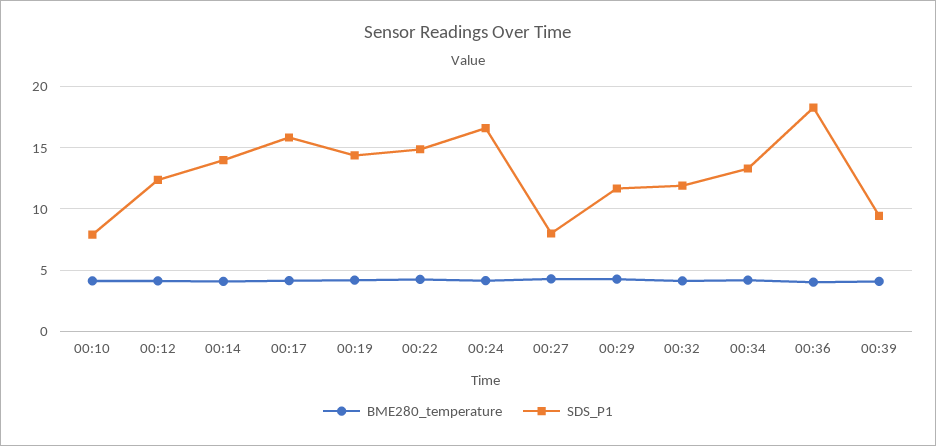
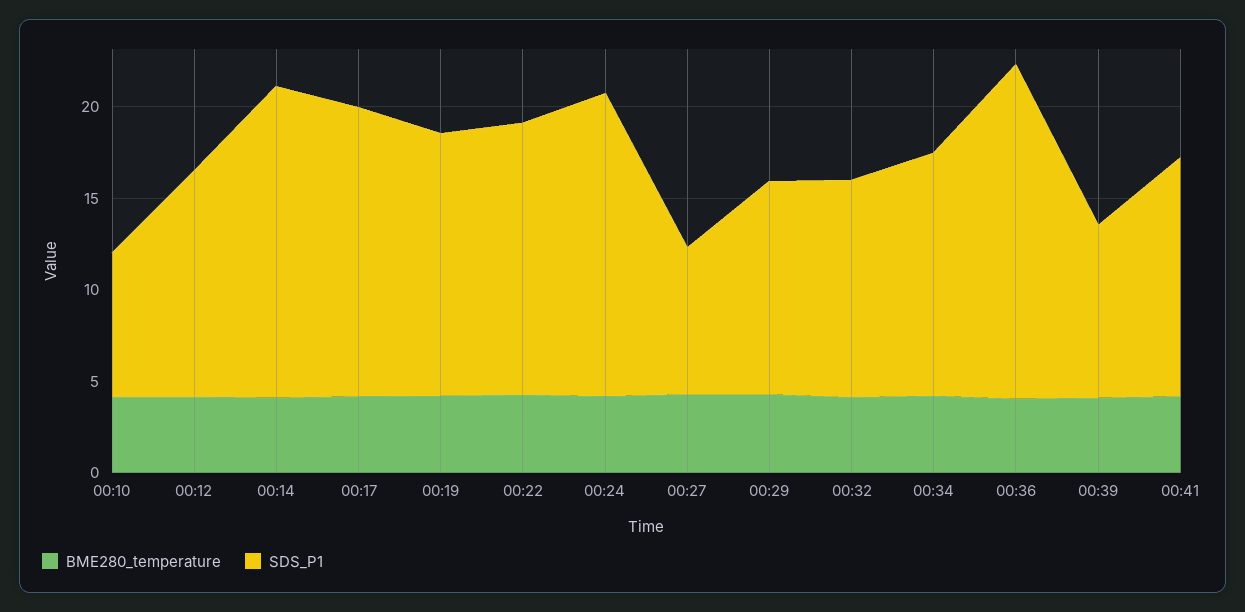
SDS_P1, 00:14: 14 -> 17
BME280_temperature, 00:41: none -> 4
SDS_P1, 00:41: none -> 13

